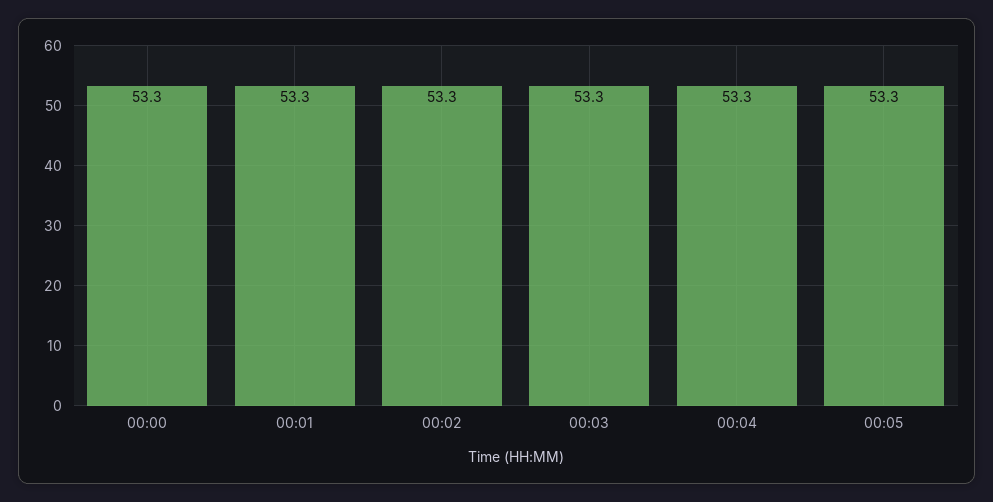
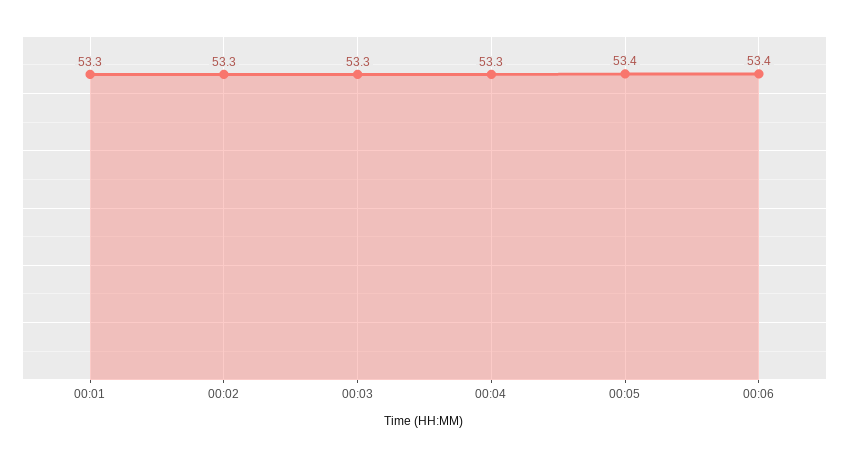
00:00: 53.3 -> none
00:05: 53.3 -> 53.4
00:06: none -> 53.4

